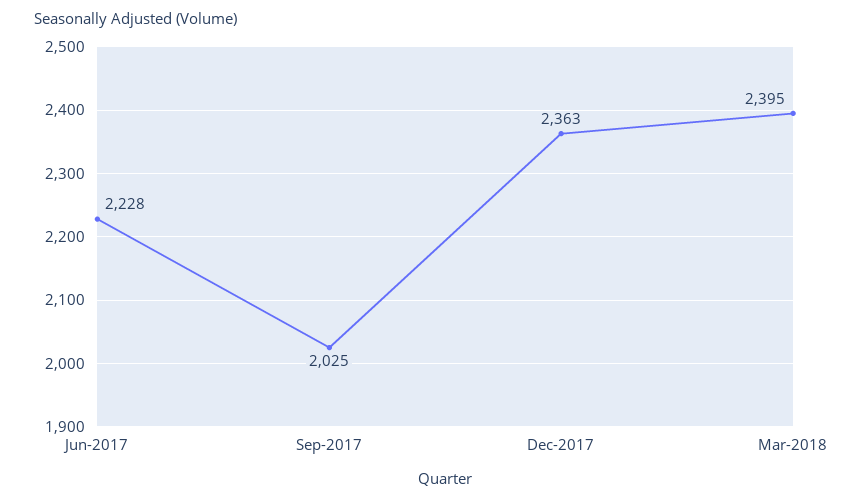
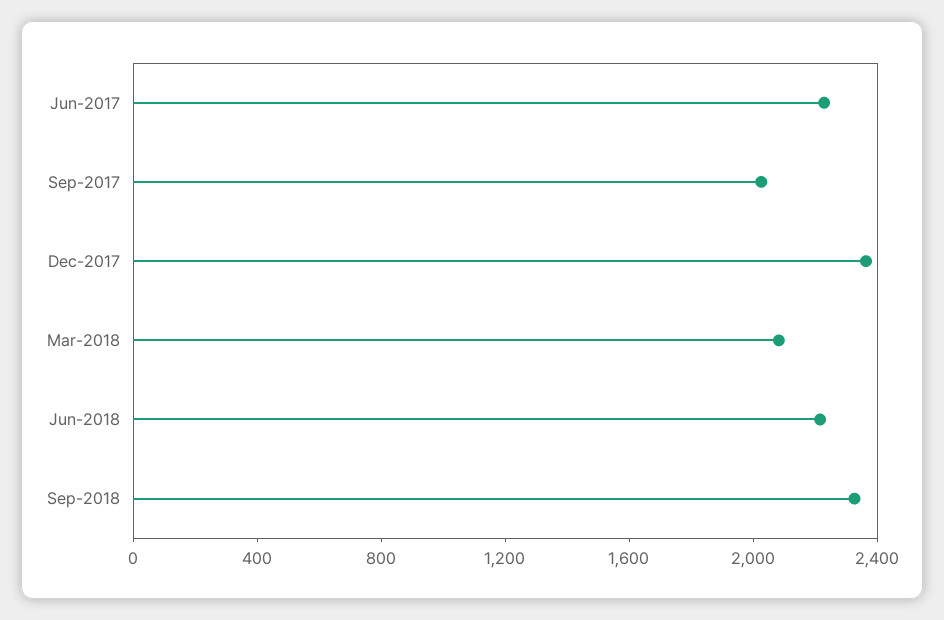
Mar-2018: 2395 -> 2100
Jun-2018: none -> 2200
Sep-2018: none -> 2300

